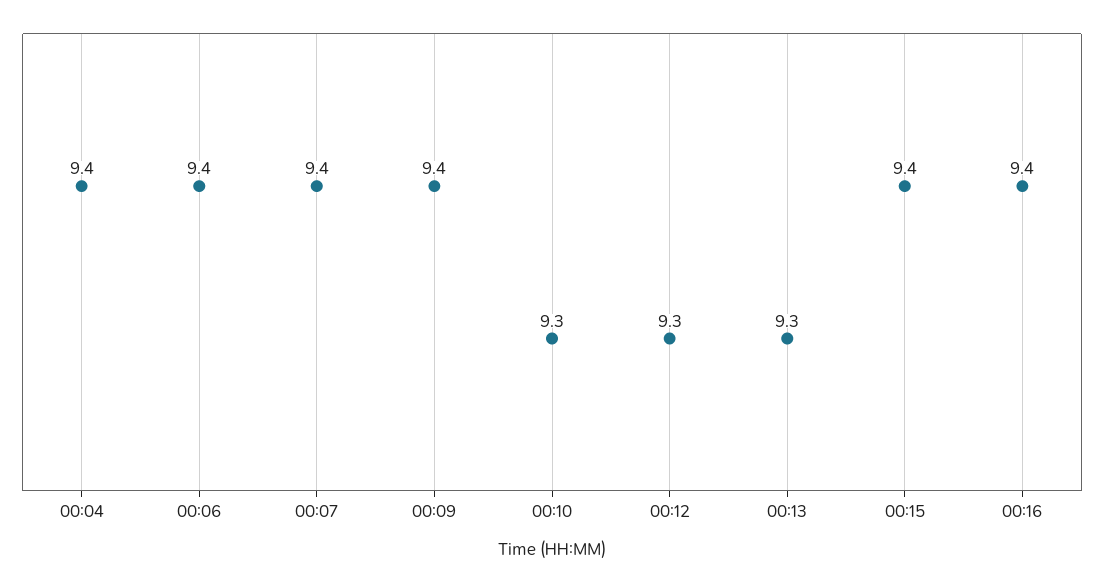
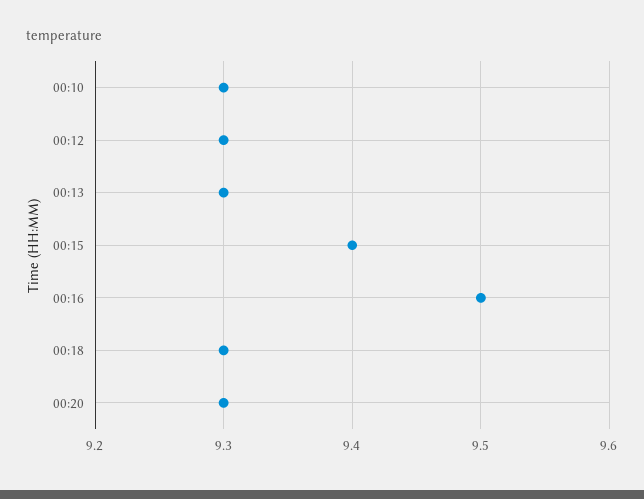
00:04: 9.4 -> none
00:06: 9.4 -> none
00:07: 9.4 -> none
00:09: 9.4 -> none
00:16: 9.4 -> 9.5
00:18: none -> 9.3
00:20: none -> 9.3

